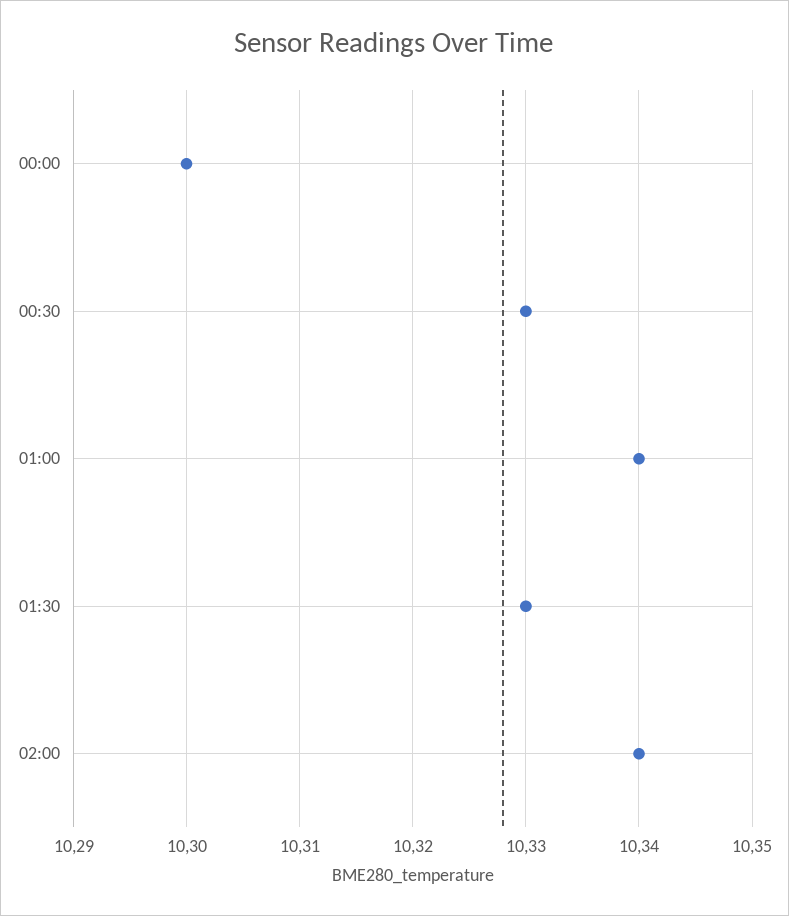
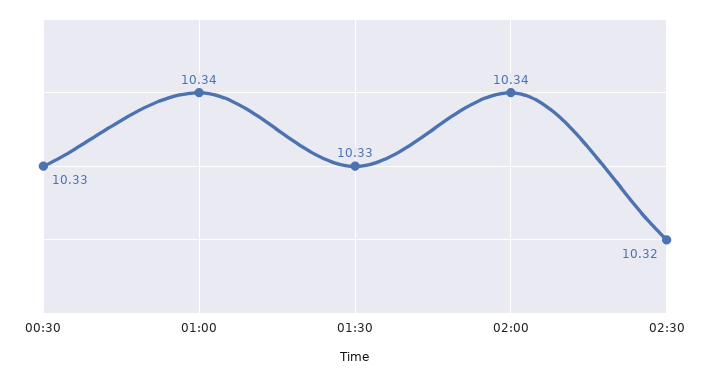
00:00: 10.3 -> none
02:30: none -> 10.32

